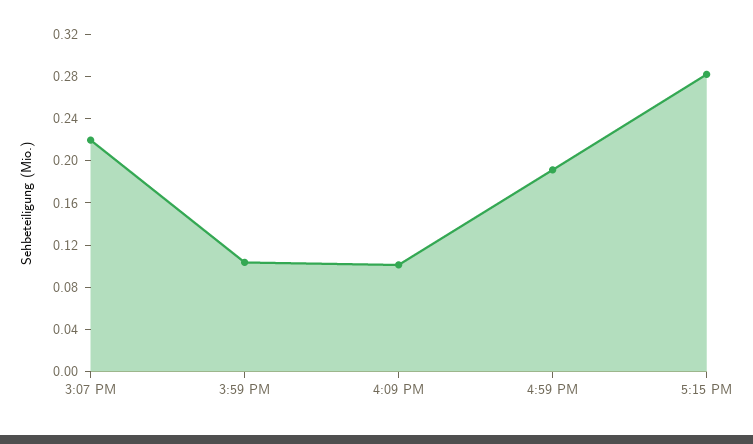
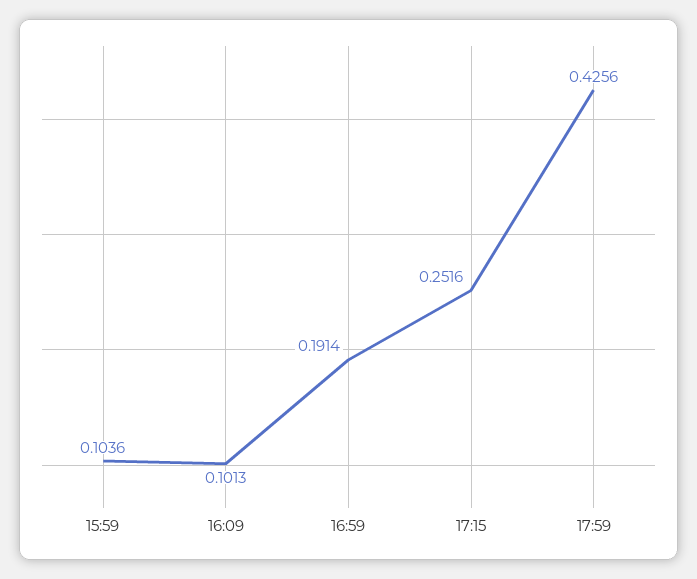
3:07 PM: 0.22 -> none
5:15 PM: 0.28 -> 0.2516
17:59: none -> 0.4256

